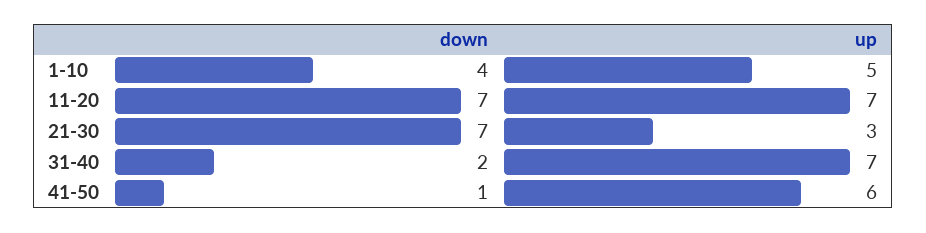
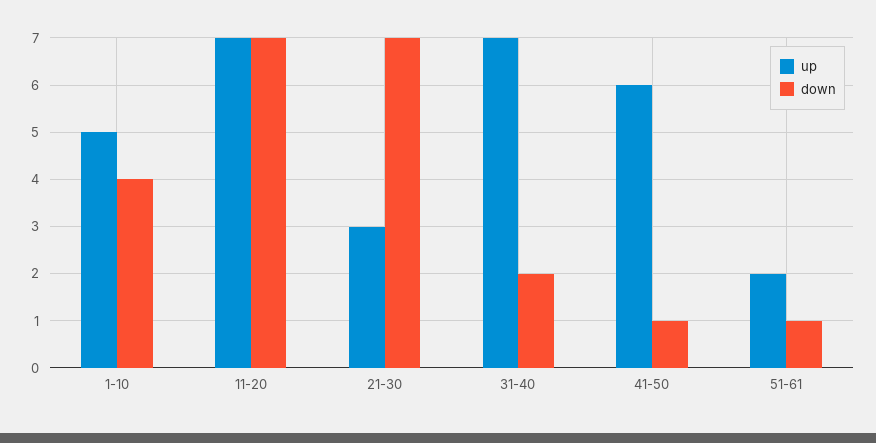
up, 51-61: none -> 2
down, 51-61: none -> 1

